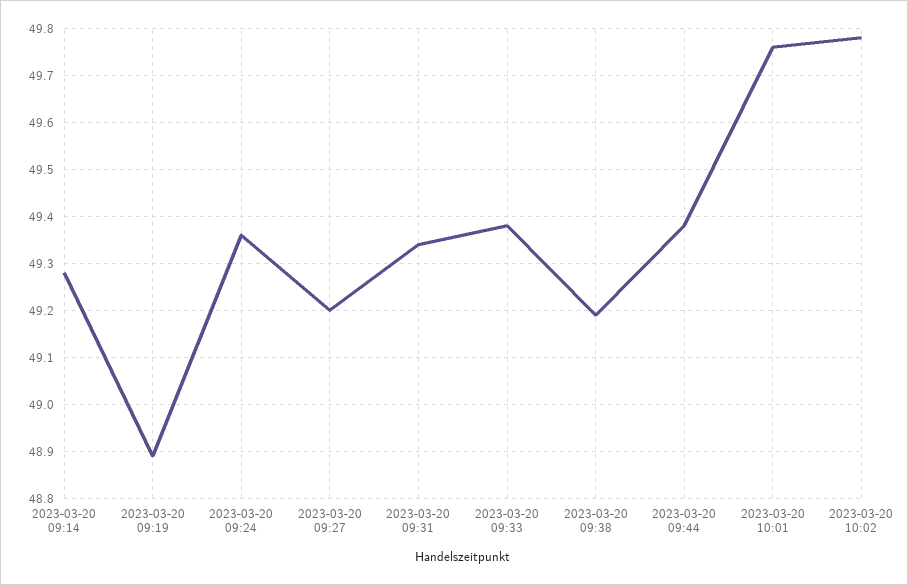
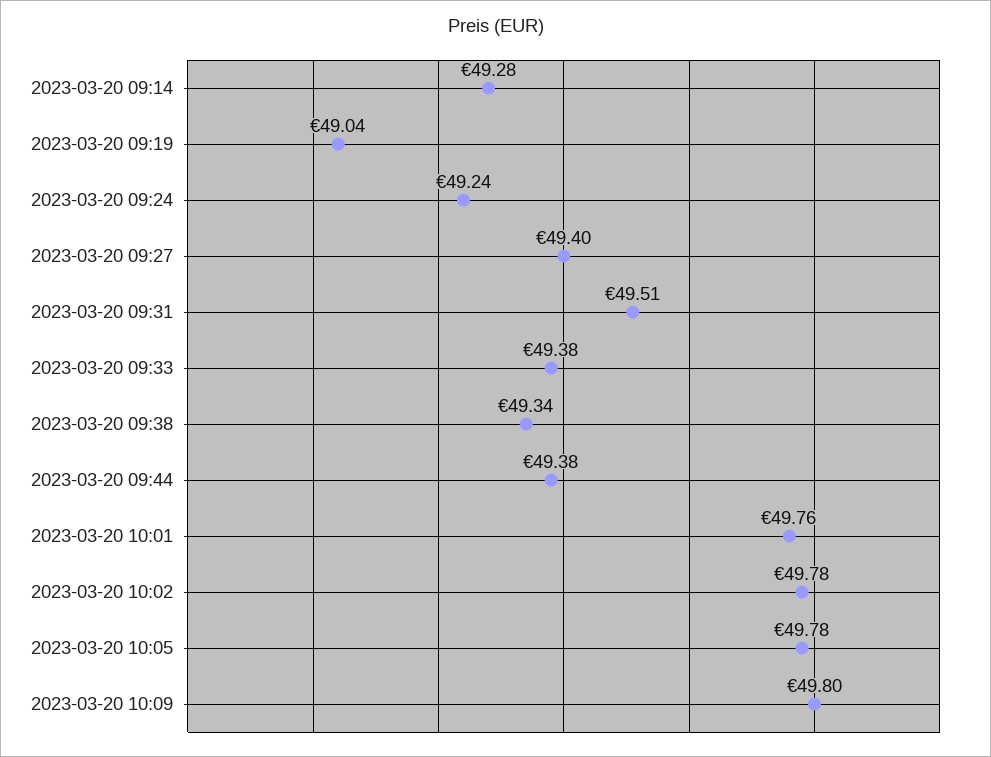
2023-03-20 09:19: 48.9 -> 49.04
2023-03-20 09:24: 49.35 -> 49.24
2023-03-20 09:27: 49.2 -> 49.4
2023-03-20 09:31: 49.35 -> 49.51
2023-03-20 09:38: 49.2 -> 49.34
2023-03-20 10:05: none -> 49.78
2023-03-20 10:09: none -> 49.8

